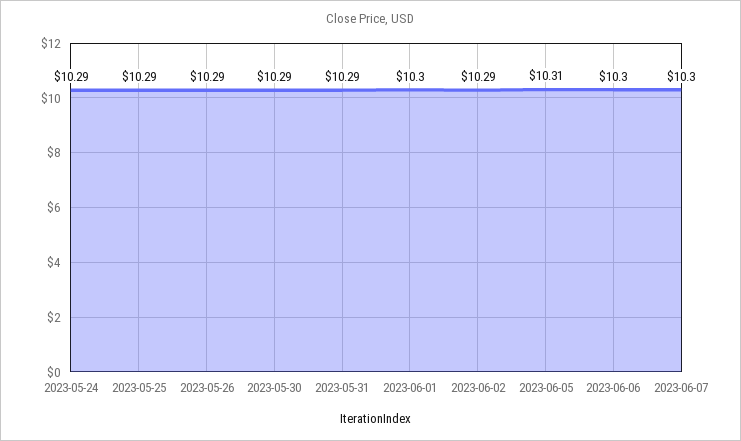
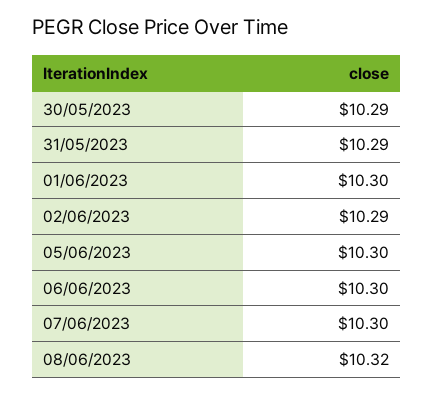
2023-05-24: 10.29 -> none
2023-05-25: 10.29 -> none
2023-05-26: 10.29 -> none
2023-06-05: 10.31 -> 10.3
08/06/2023: none -> 10.32

